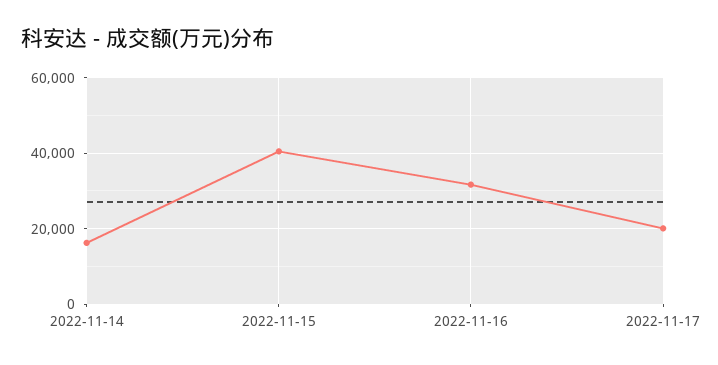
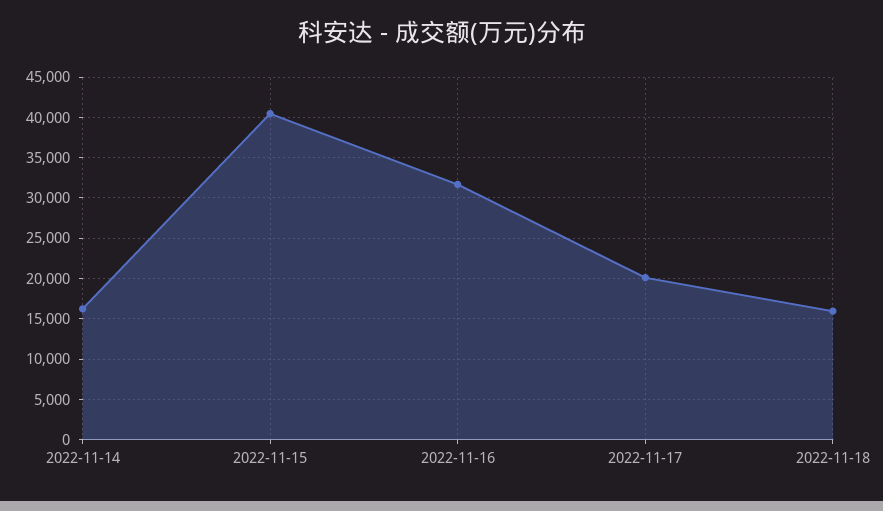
2022-11-18: none -> 16000

